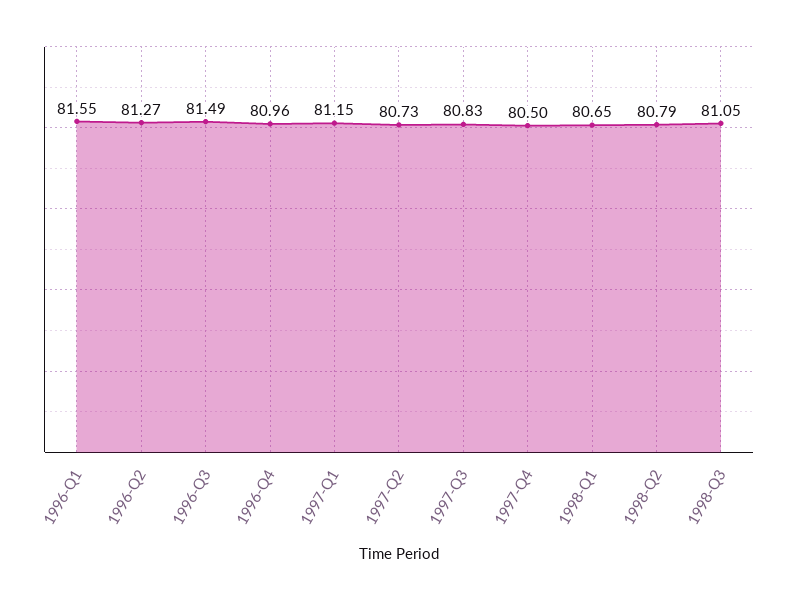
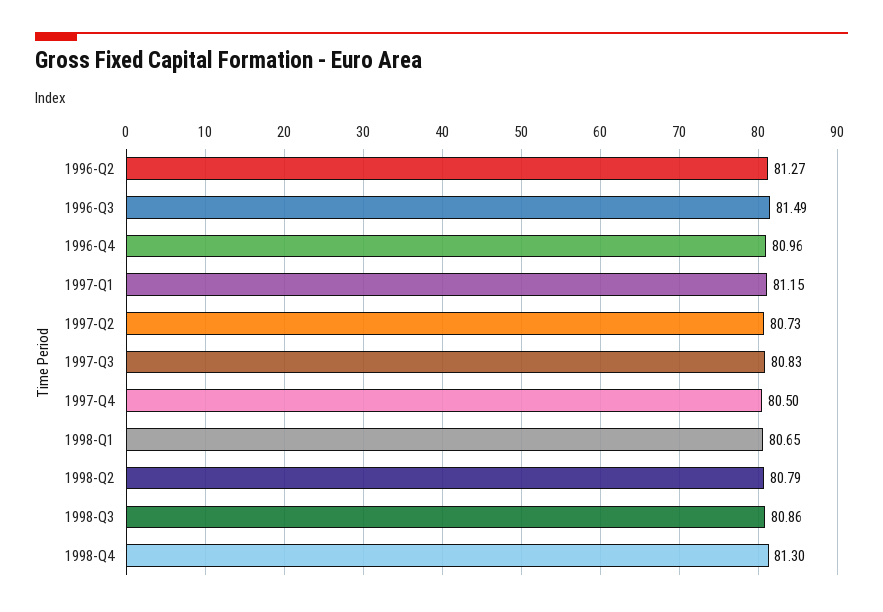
1996-Q1: 81.55 -> none
1998-Q3: 81.05 -> 80.86
1998-Q4: none -> 81.3

